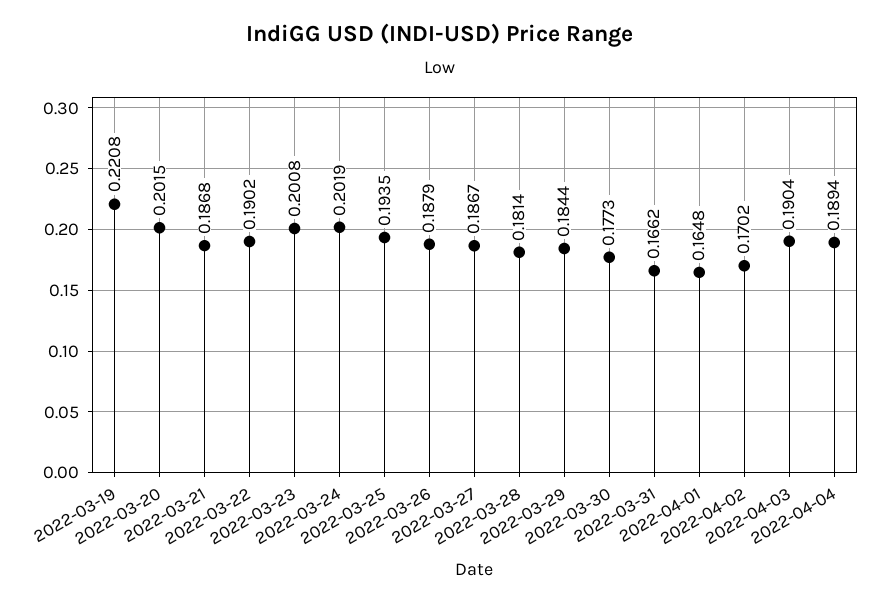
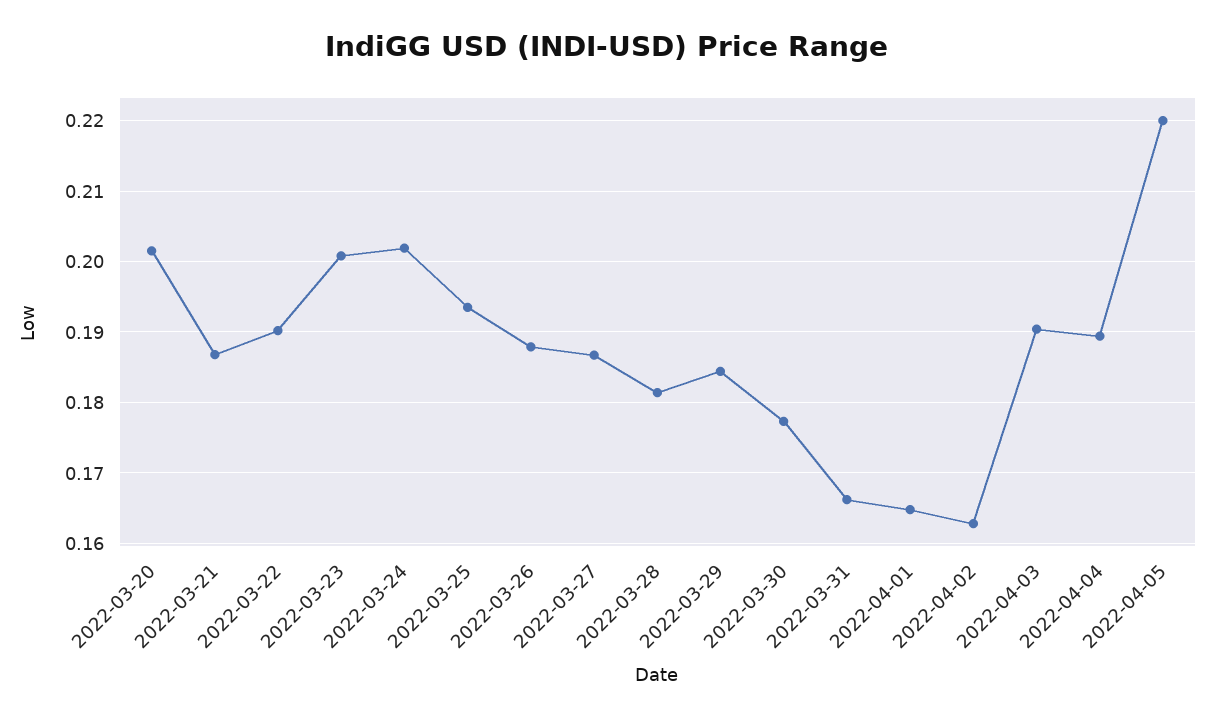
2022-03-19: 0.2208 -> none
2022-04-02: 0.1702 -> 0.163
2022-04-05: none -> 0.22

